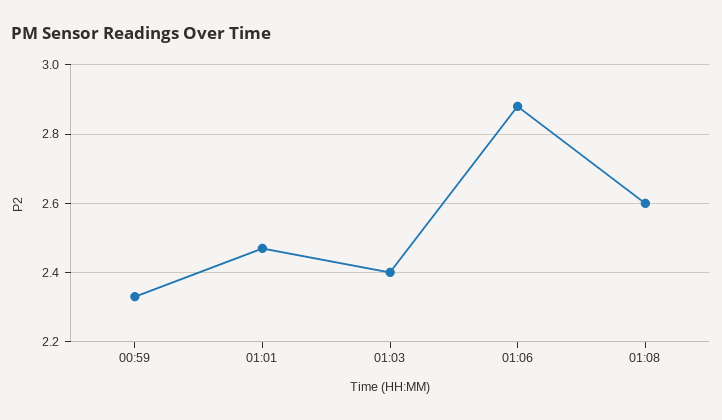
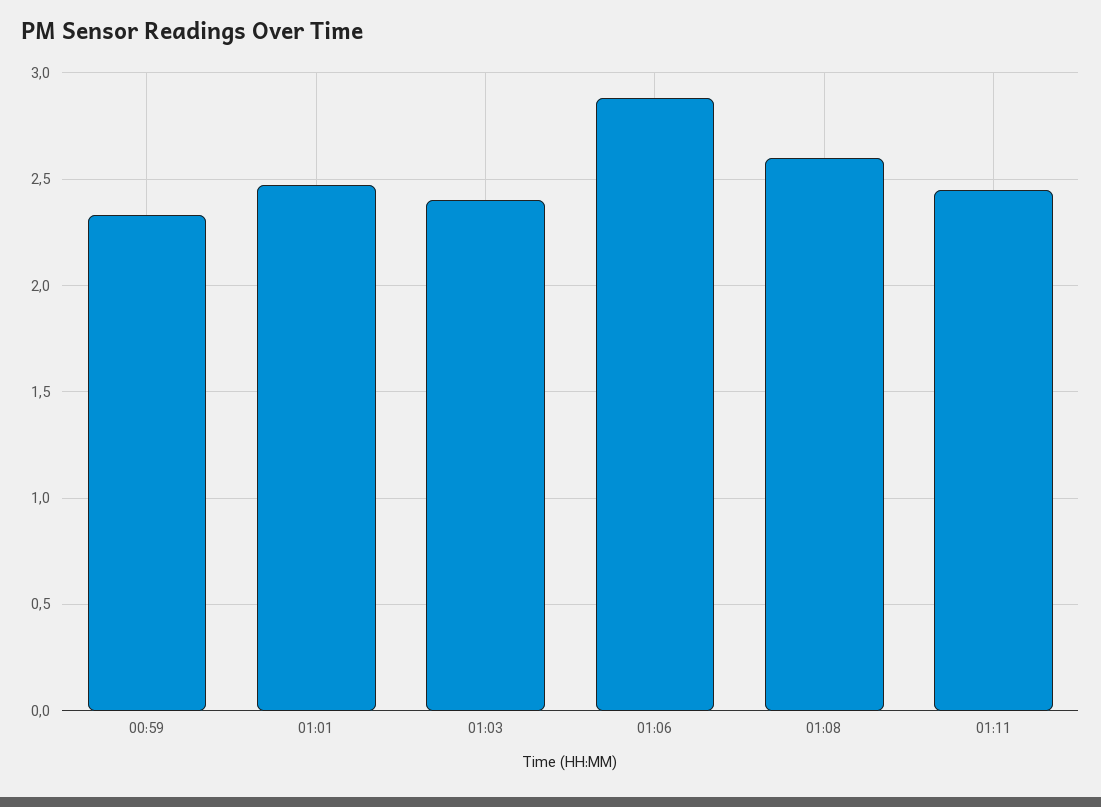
01:11: none -> 2.45

